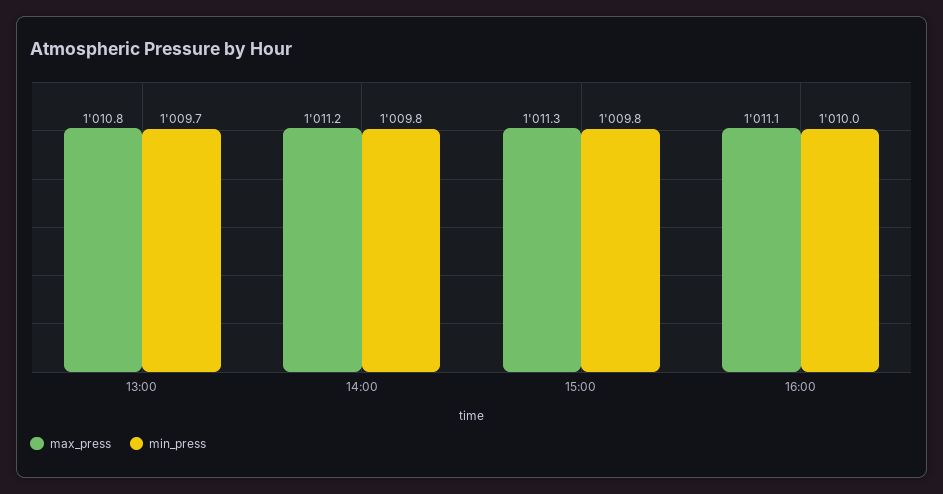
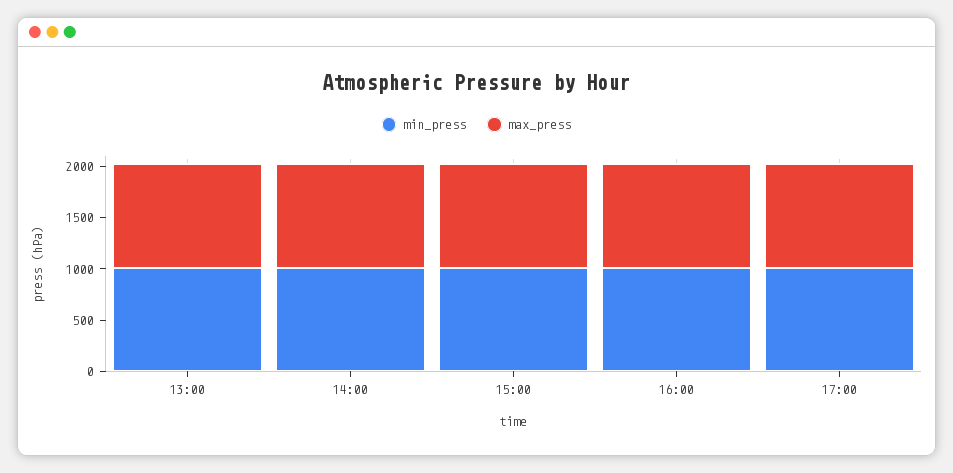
min_press, 17:00: none -> 1000
max_press, 17:00: none -> 1000

